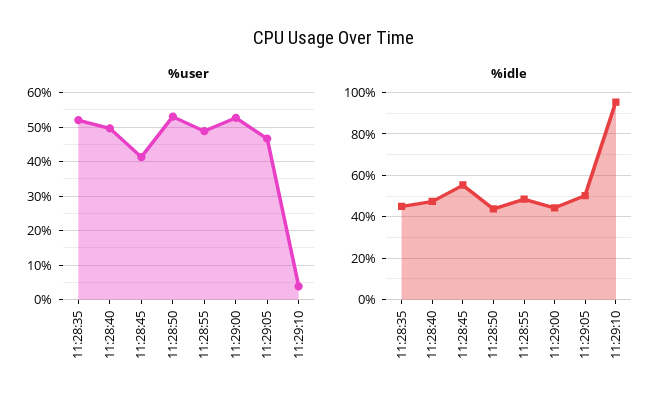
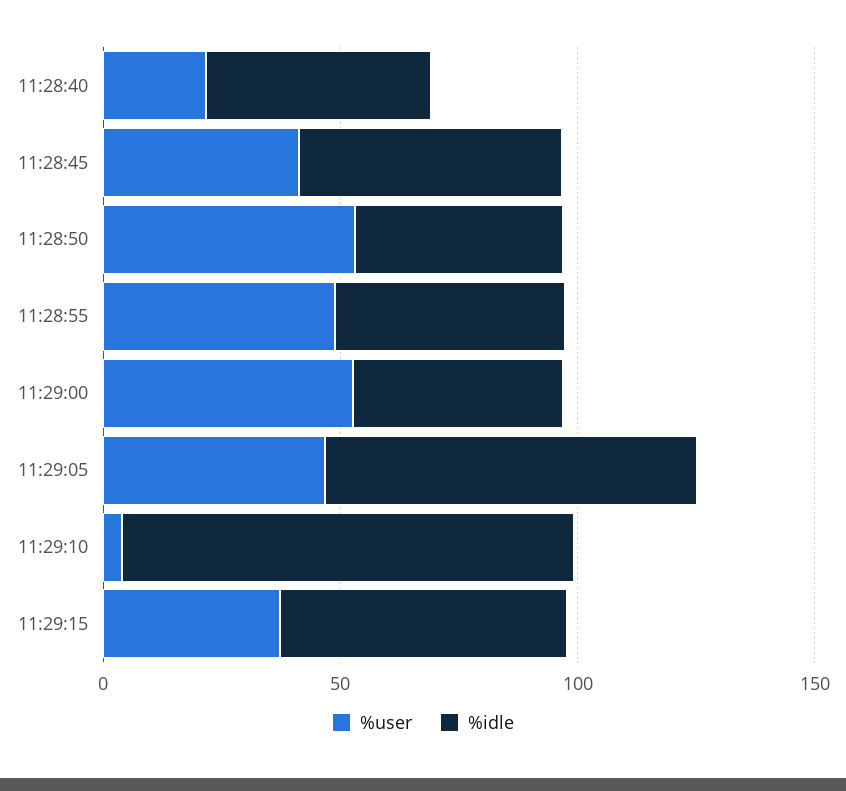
%user, 11:28:35: 52 -> none
%user, 11:28:40: 50 -> 20
%idle, 11:28:35: 45 -> none
%idle, 11:29:05: 50 -> 80
%user, 11:29:15: none -> 40
%idle, 11:29:15: none -> 60

